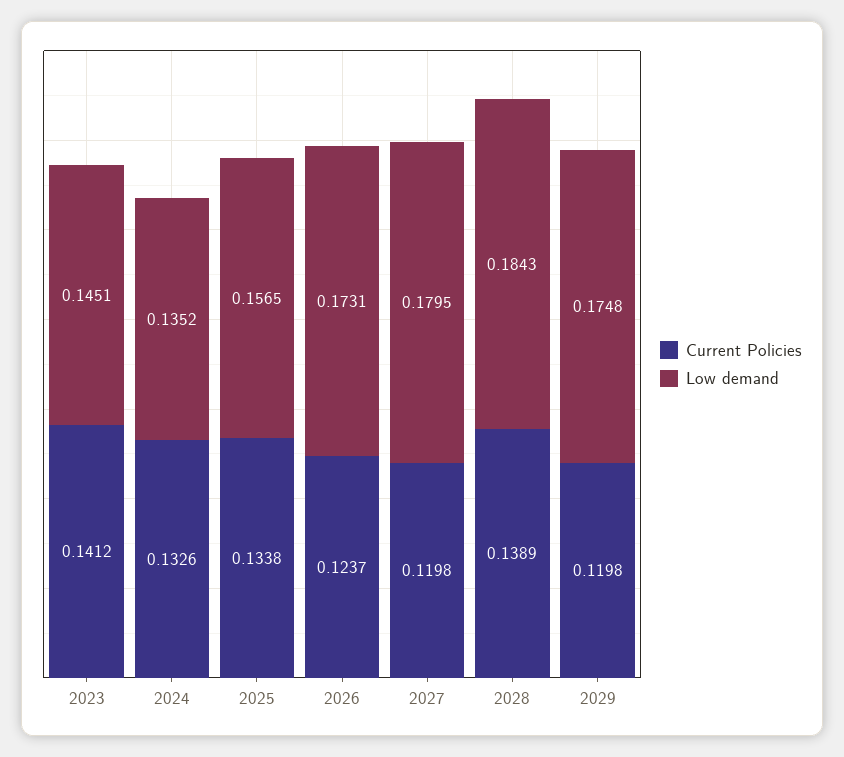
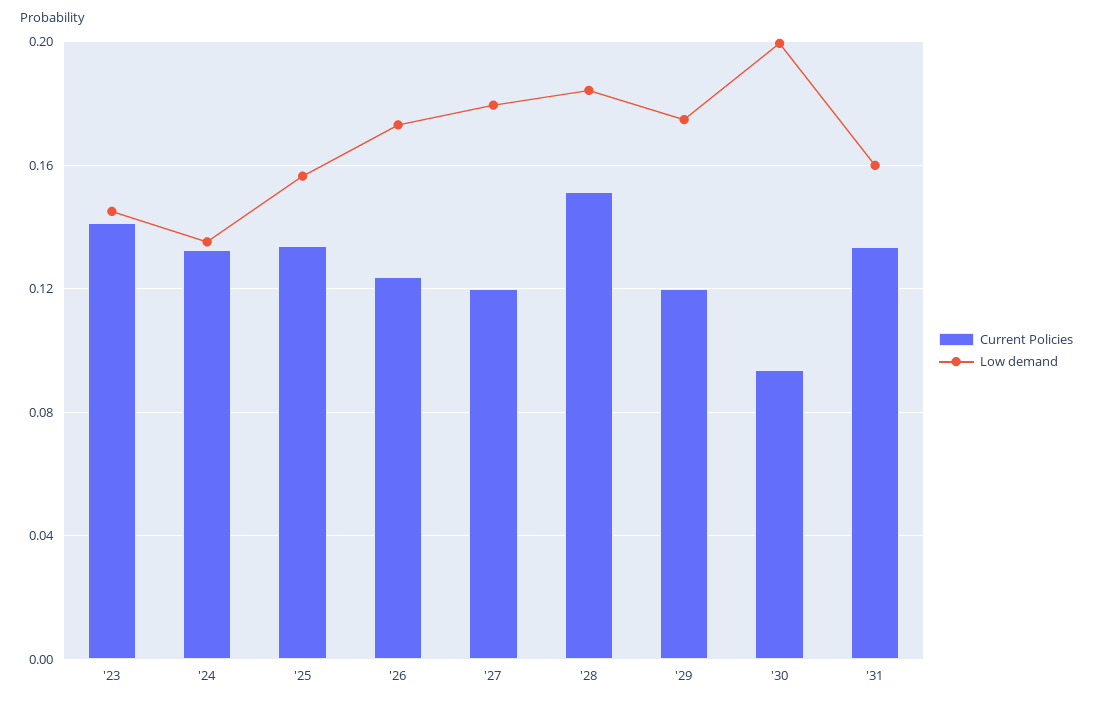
Current Policies, 2028: 0.1389 -> 0.15
Current Policies, '30: none -> 0.095
Low demand, '30: none -> 0.2
Current Policies, '31: none -> 0.135
Low demand, '31: none -> 0.16

